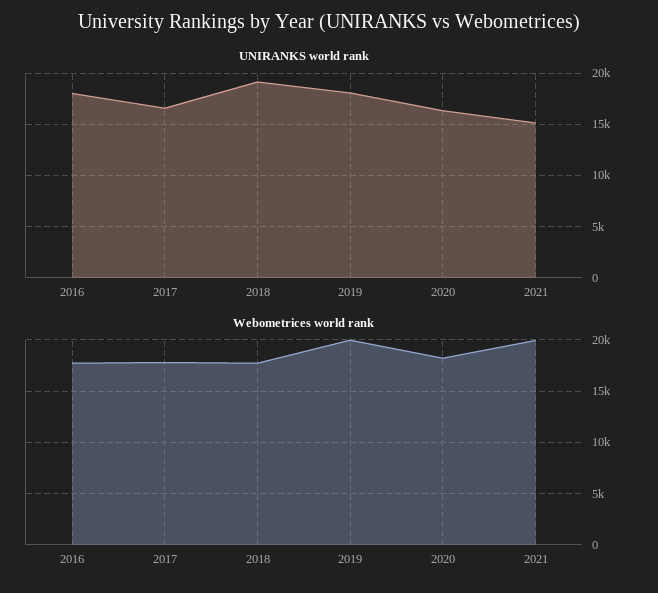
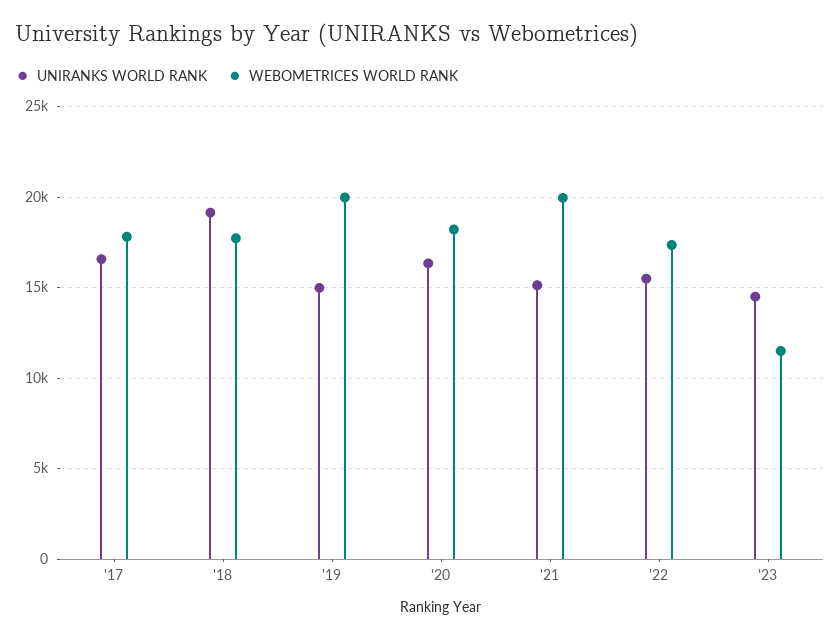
UNIRANKS world rank, 2016: 18000 -> none
UNIRANKS world rank, 2019: 18000 -> 15000
Webometrices world rank, 2016: 18000 -> none
UNIRANKS world rank, '22: none -> 15500
Webometrices world rank, '22: none -> 17500
UNIRANKS world rank, '23: none -> 14500
Webometrices world rank, '23: none -> 11500

